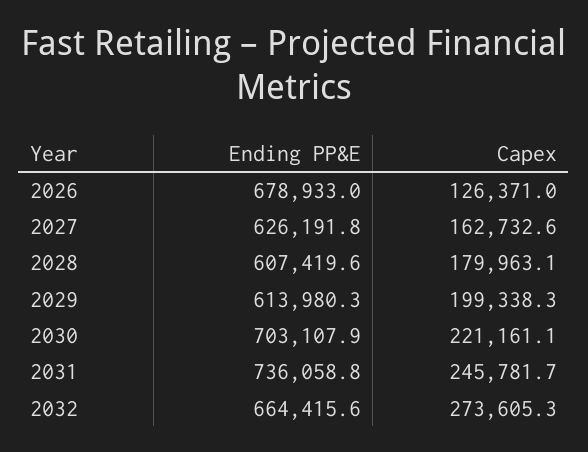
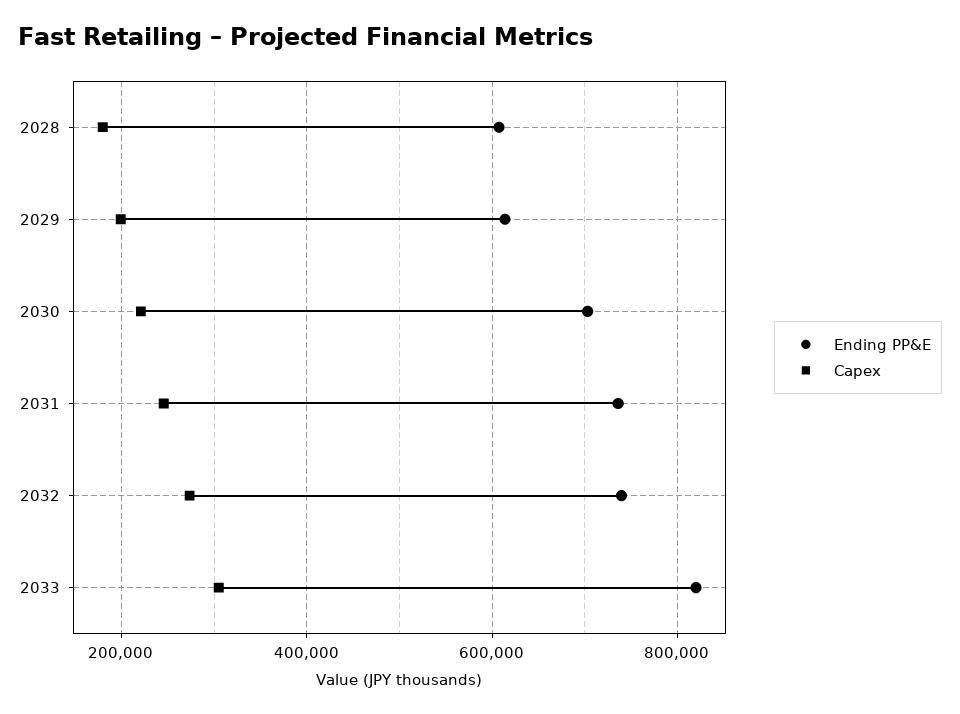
Ending PP&E, 2026: 678933 -> none
Capex, 2026: 126371 -> none
Ending PP&E, 2027: 626191.8 -> none
Capex, 2027: 162732.6 -> none
Ending PP&E, 2032: 664415.6 -> 740000
Ending PP&E, 2033: none -> 820000
Capex, 2033: none -> 300000

